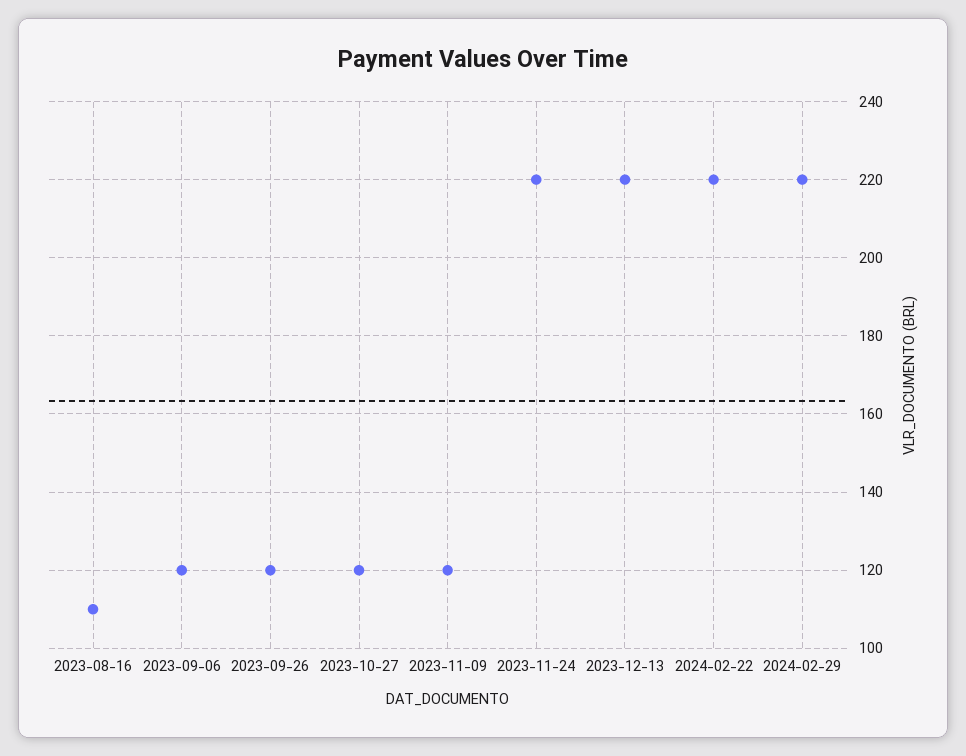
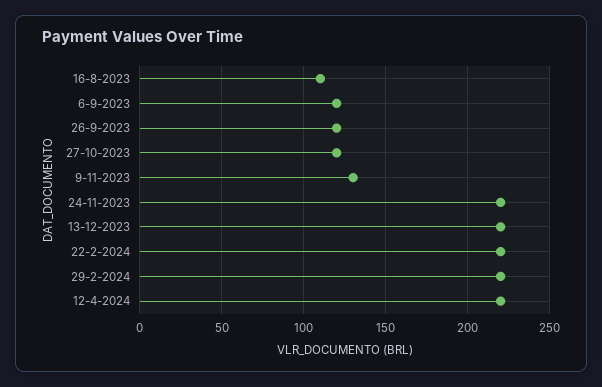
2023-11-09: 120 -> 130
12-4-2024: none -> 220

